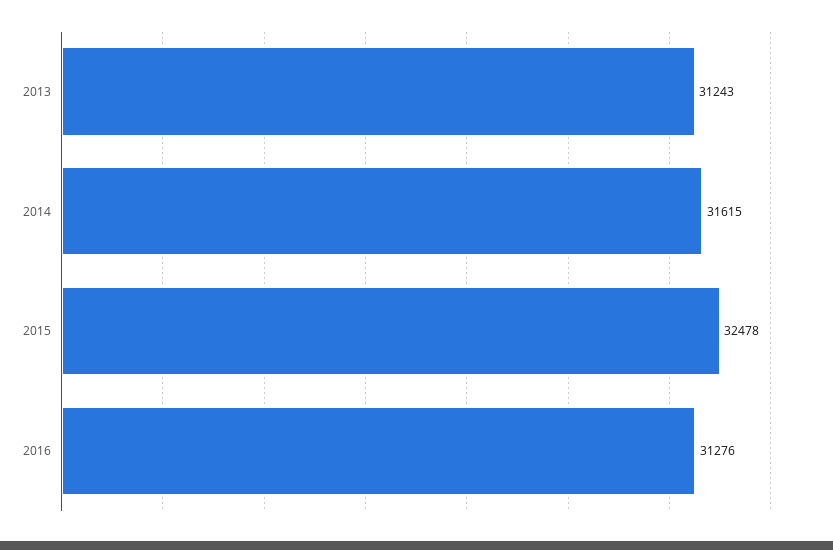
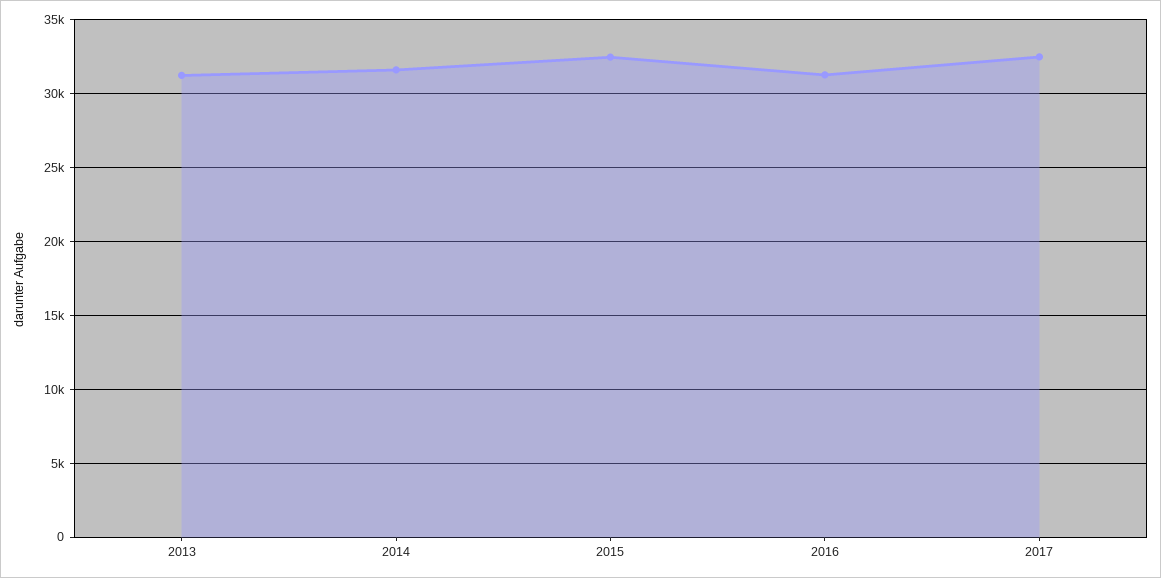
2017: none -> 32500

